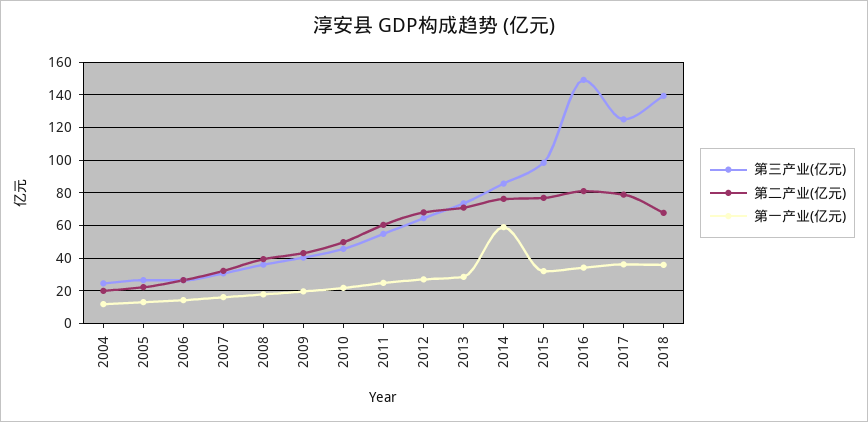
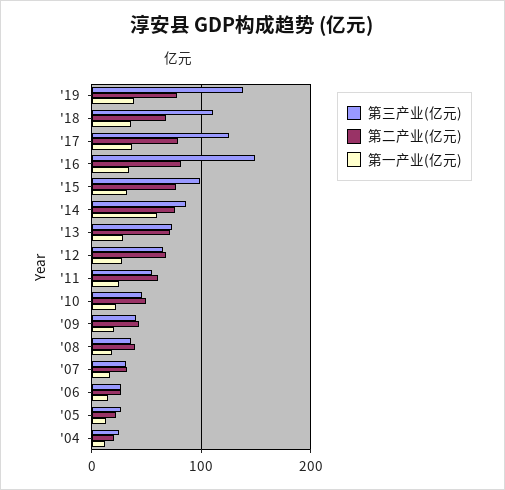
第三产业(亿元), 2018: 140 -> 110
第三产业(亿元), '19: none -> 140
第二产业(亿元), '19: none -> 80
第一产业(亿元), '19: none -> 40

